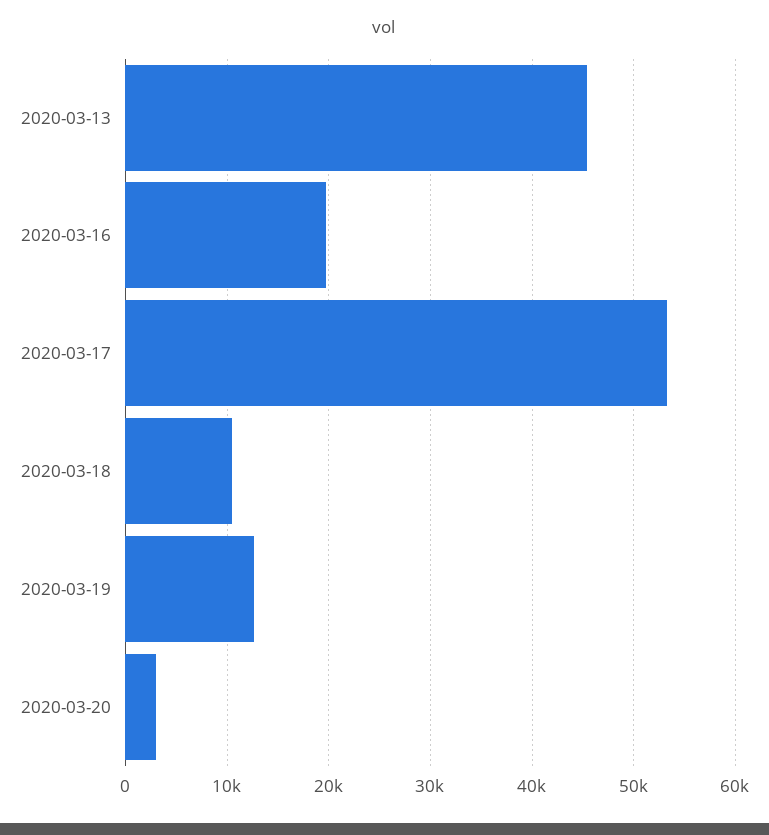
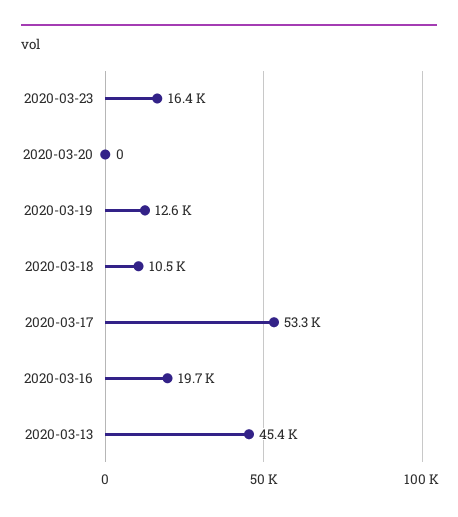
2020-03-20: 3000 -> 0
2020-03-23: none -> 16400

